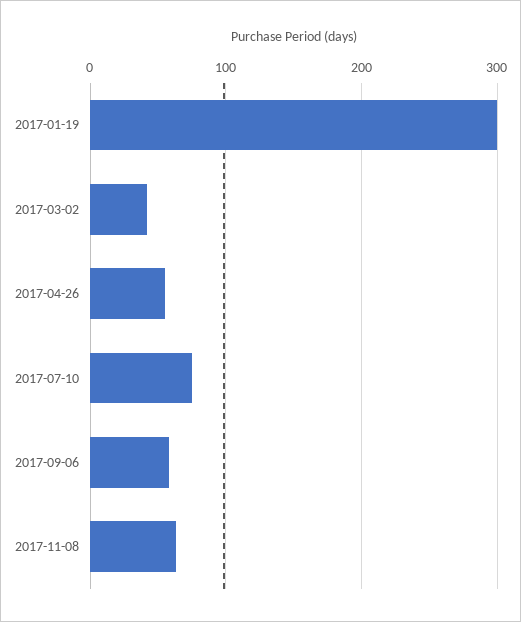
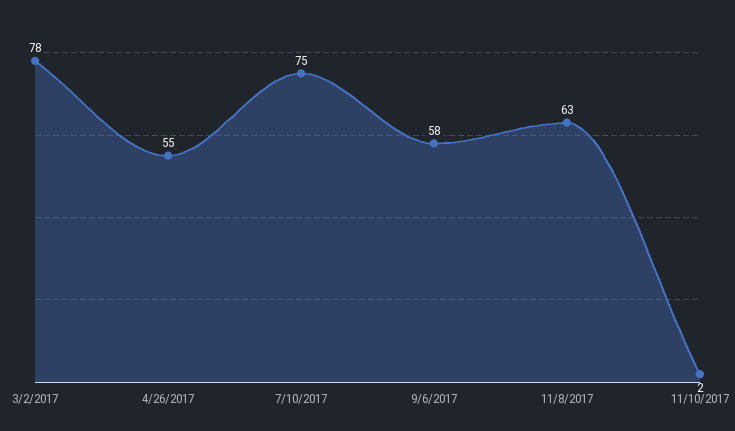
2017-01-19: 300 -> none
2017-03-02: 40 -> 78
11/10/2017: none -> 2

